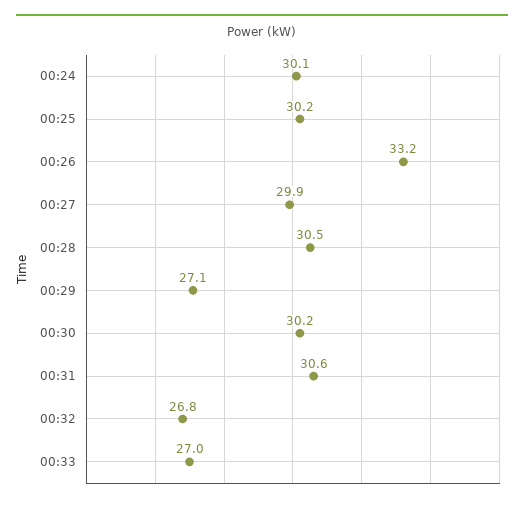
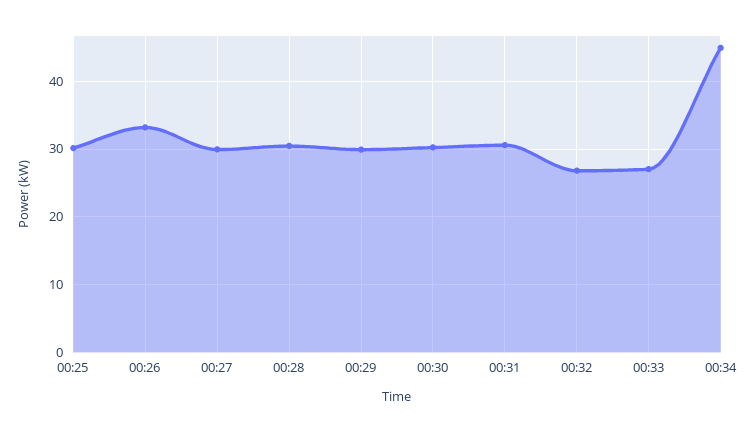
00:24: 30.1 -> none
00:29: 27.1 -> 30
00:34: none -> 45

